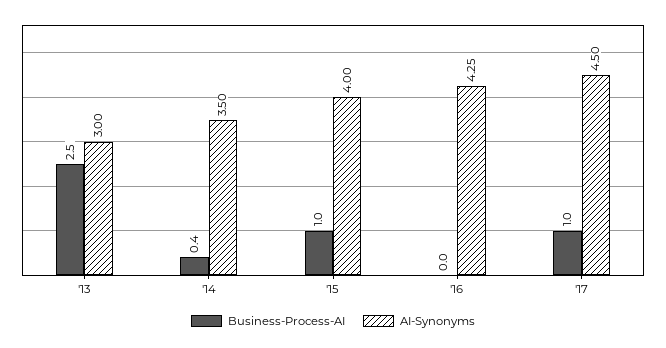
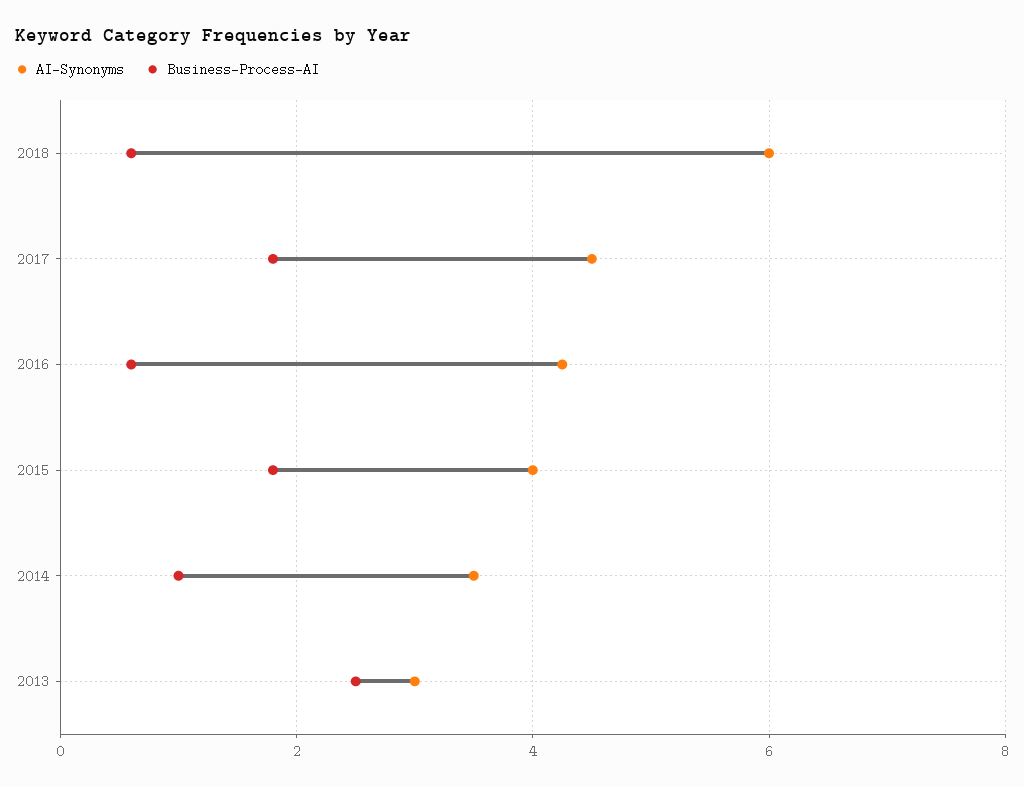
Business-Process-AI, '14: 0.4 -> 1
Business-Process-AI, '15: 1 -> 1.8
Business-Process-AI, '16: 0 -> 0.6
Business-Process-AI, '17: 1 -> 1.8
AI-Synonyms, 2018: none -> 6
Business-Process-AI, 2018: none -> 0.6

